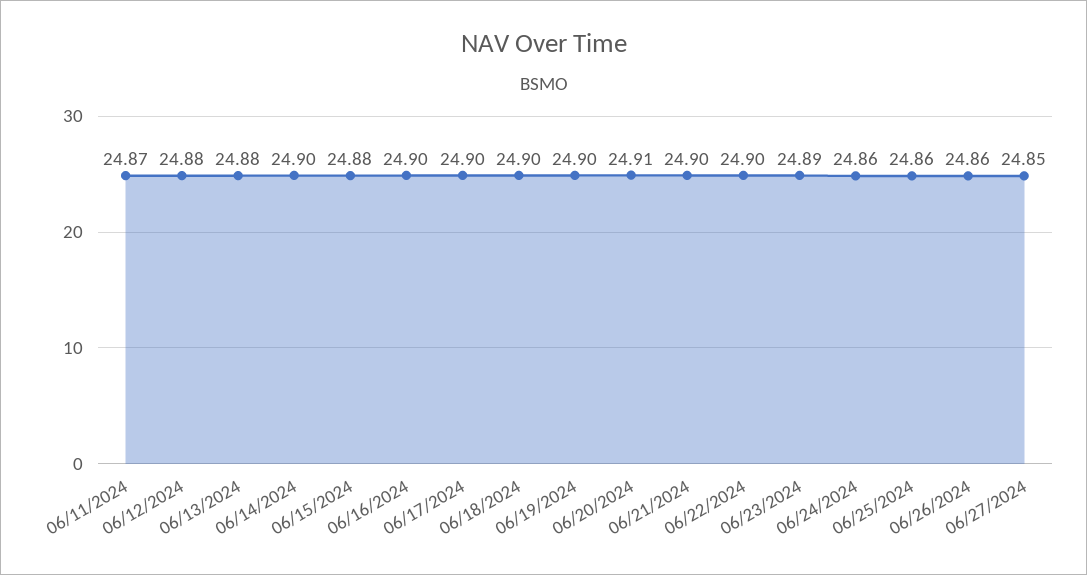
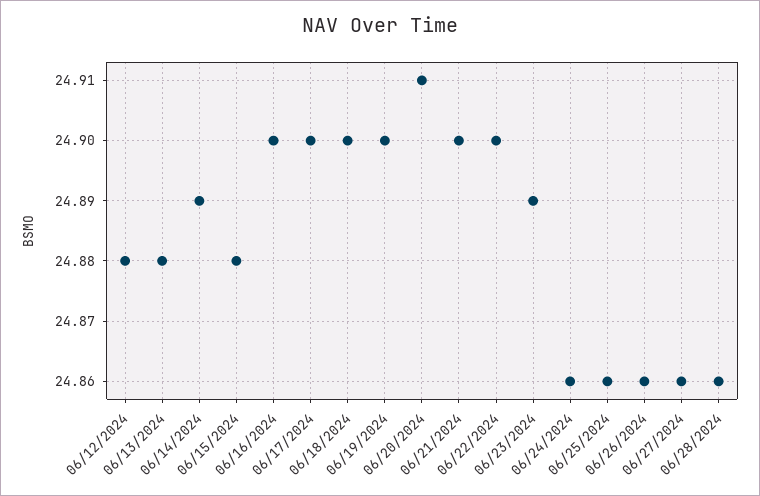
06/11/2024: 24.87 -> none
06/14/2024: 24.9 -> 24.89
06/27/2024: 24.85 -> 24.86
06/28/2024: none -> 24.86

